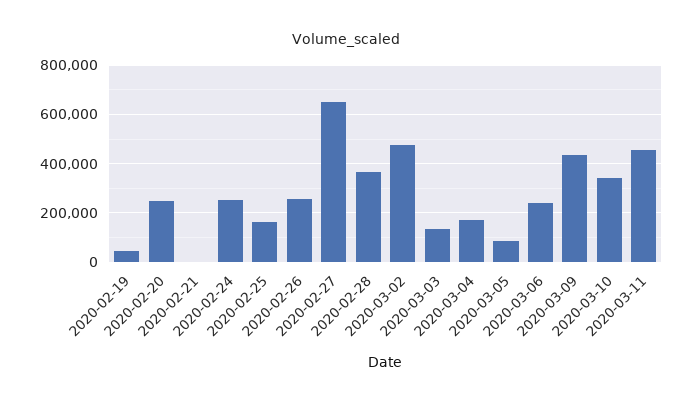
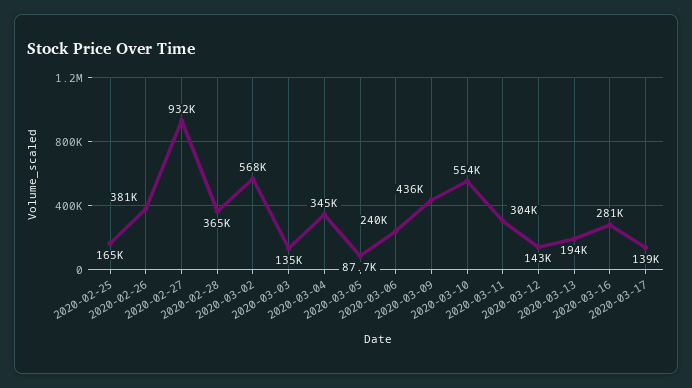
2020-02-19: 50000 -> none
2020-02-20: 250000 -> none
2020-02-21: 0 -> none
2020-02-24: 250000 -> none
2020-02-26: 250000 -> 381000
2020-02-27: 650000 -> 932000
2020-03-02: 475000 -> 568000
2020-03-04: 175000 -> 345000
2020-03-10: 350000 -> 554000
2020-03-11: 450000 -> 304000
2020-03-12: none -> 143000
2020-03-13: none -> 194000
2020-03-16: none -> 281000
2020-03-17: none -> 139000

